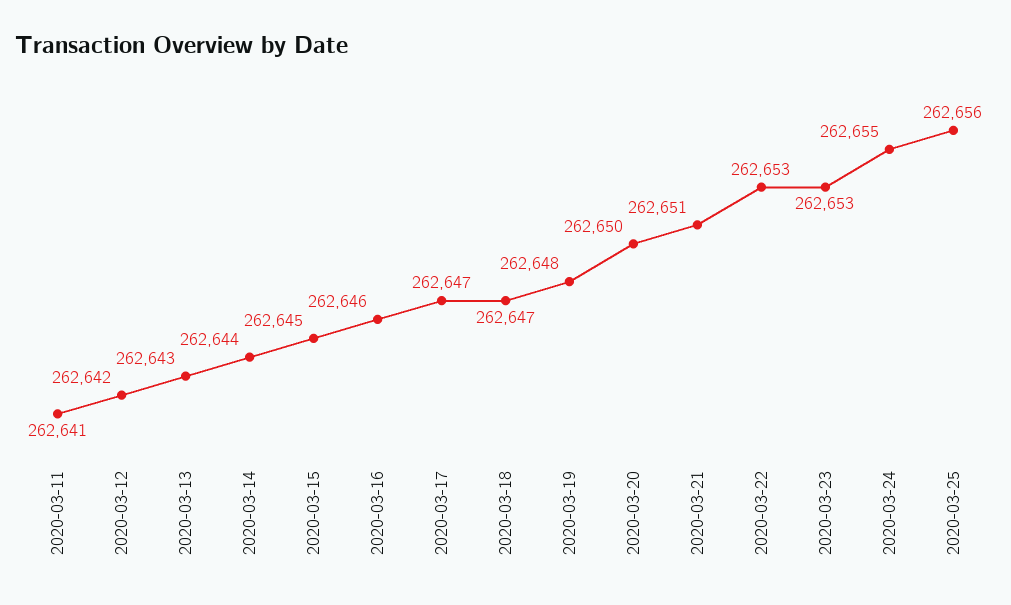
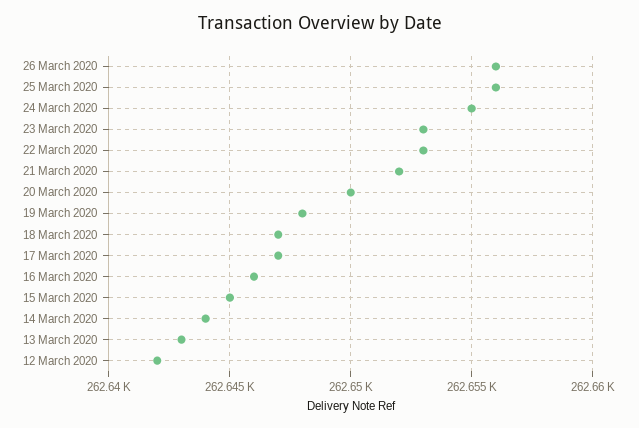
2020-03-11: 262641 -> none
2020-03-21: 262651 -> 262652
26 March 2020: none -> 262656

